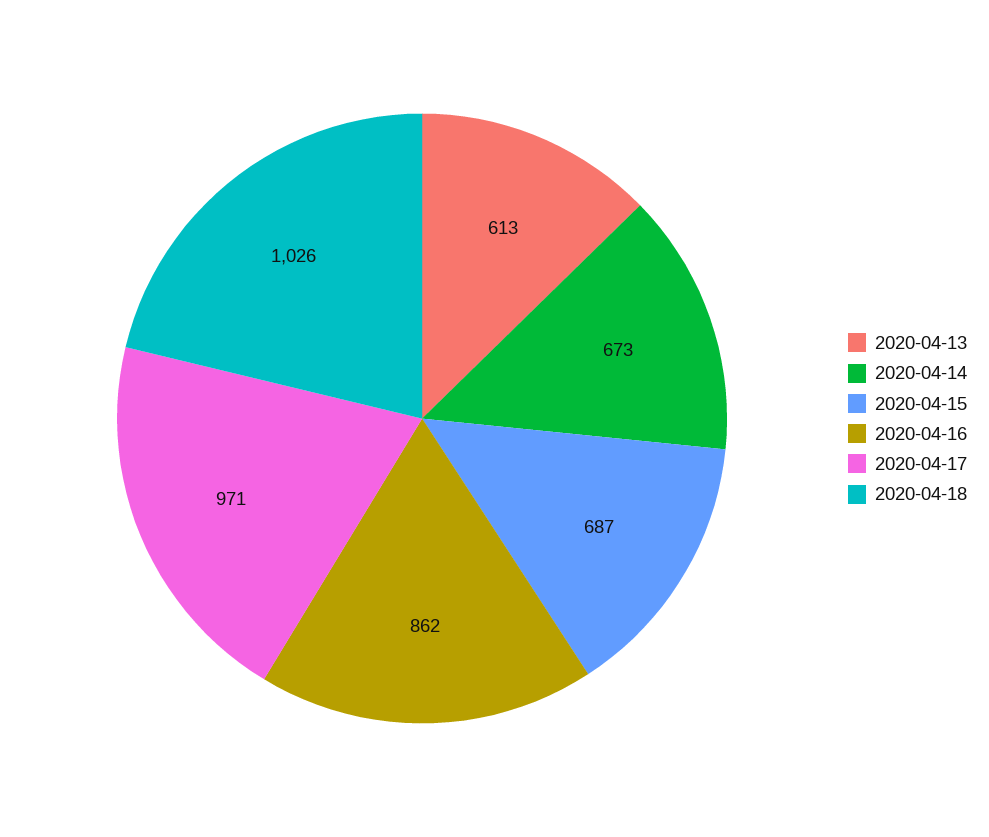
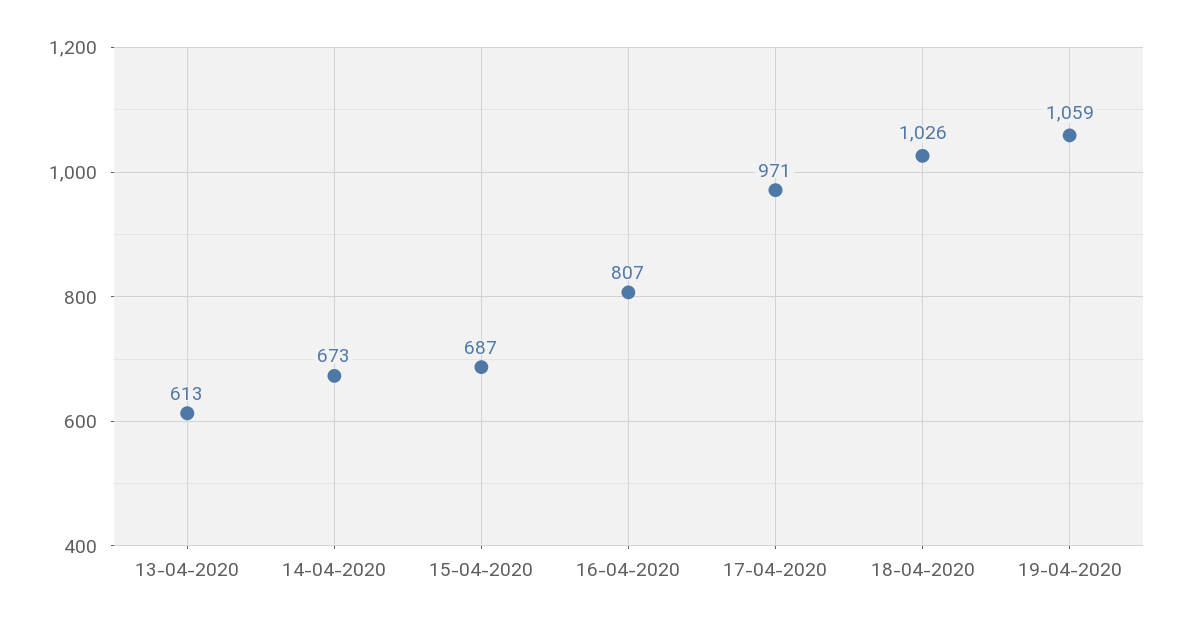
2020-04-16: 862 -> 807
19-04-2020: none -> 1059

